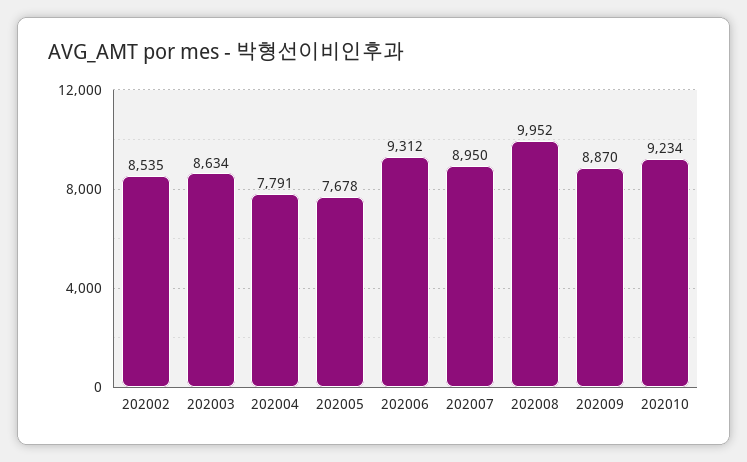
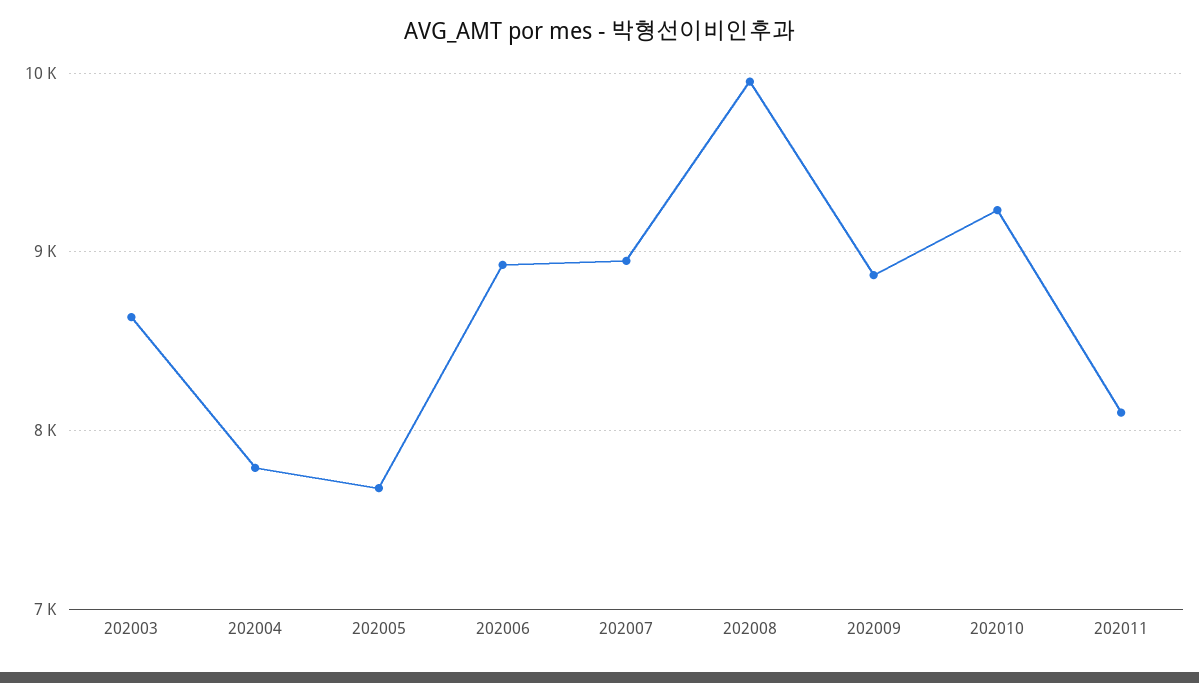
202002: 8535 -> none
202006: 9312 -> 8900
202011: none -> 8100

